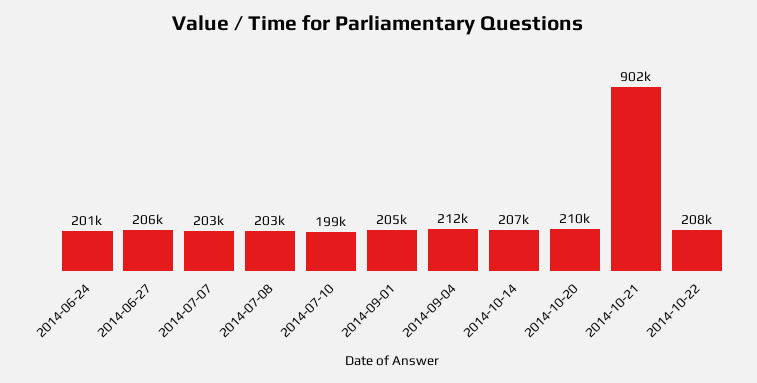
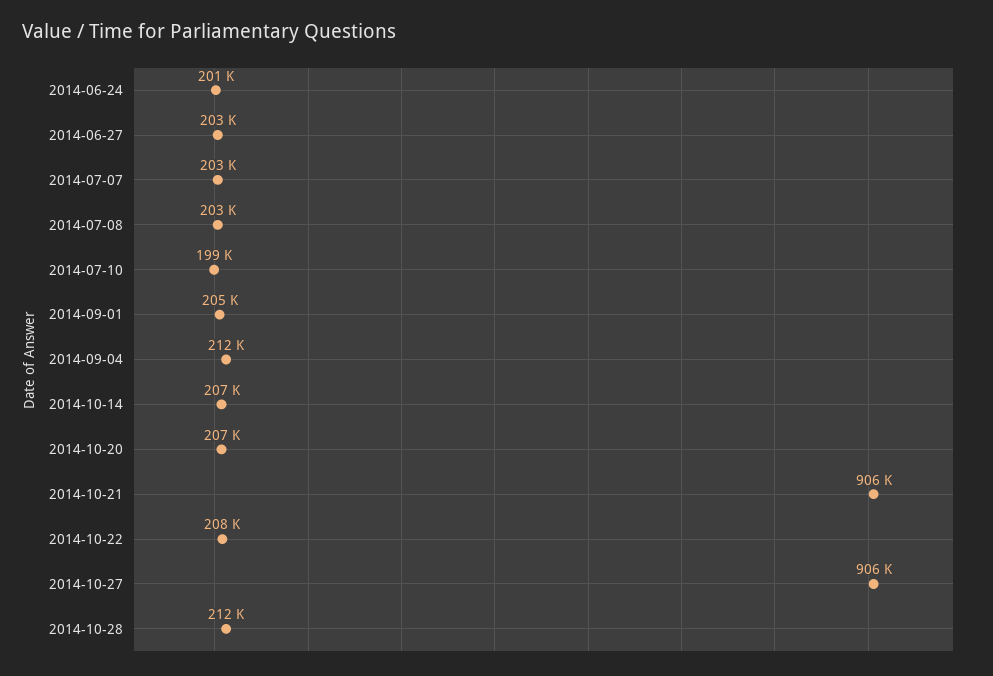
2014-06-27: 206000 -> 203000
2014-10-20: 210000 -> 207000
2014-10-21: 902000 -> 906000
2014-10-27: none -> 906000
2014-10-28: none -> 212000

